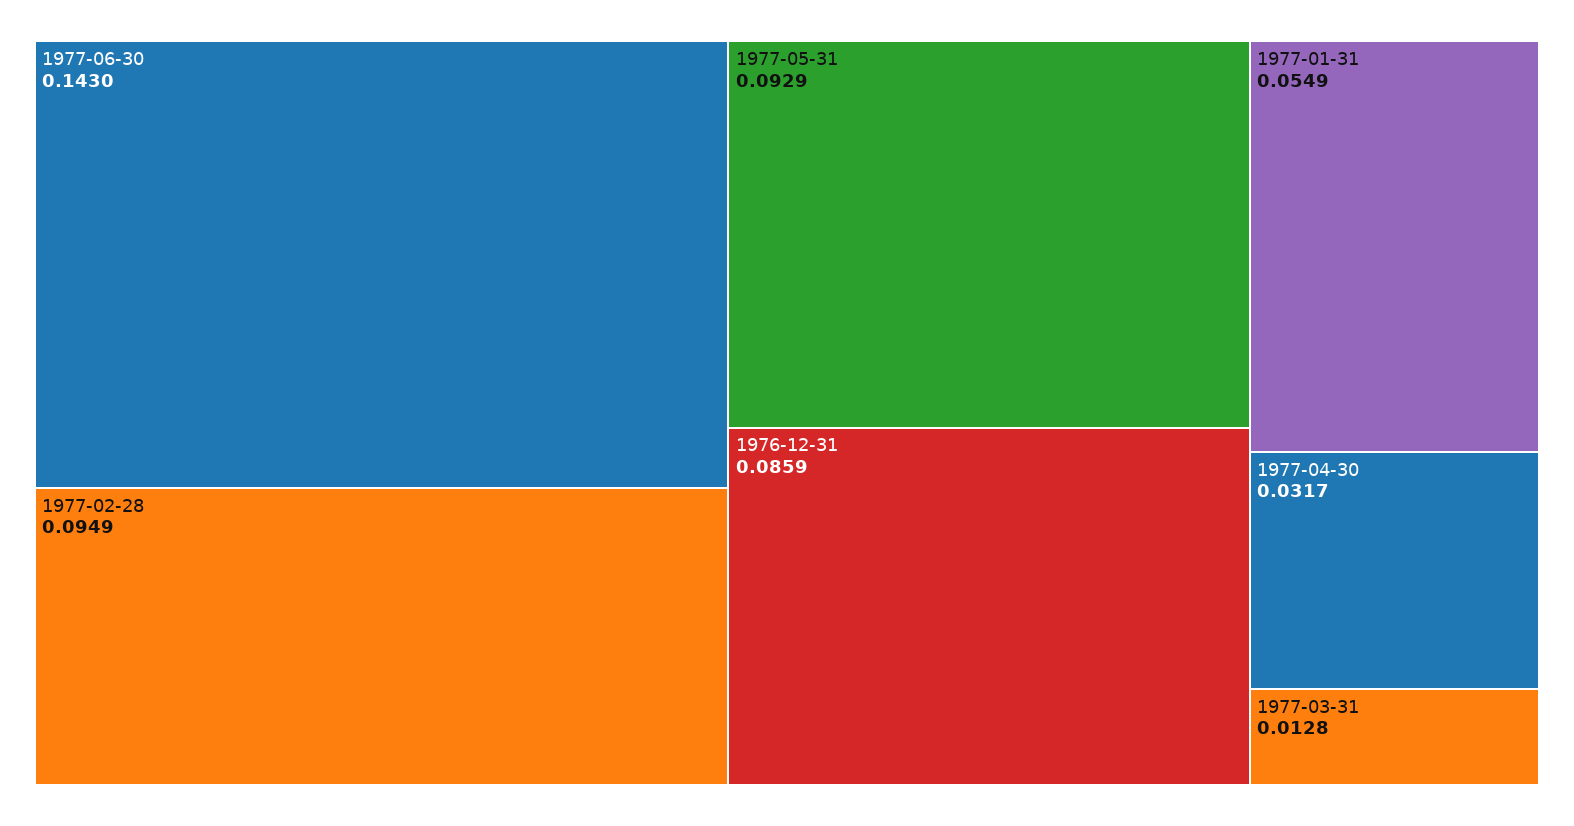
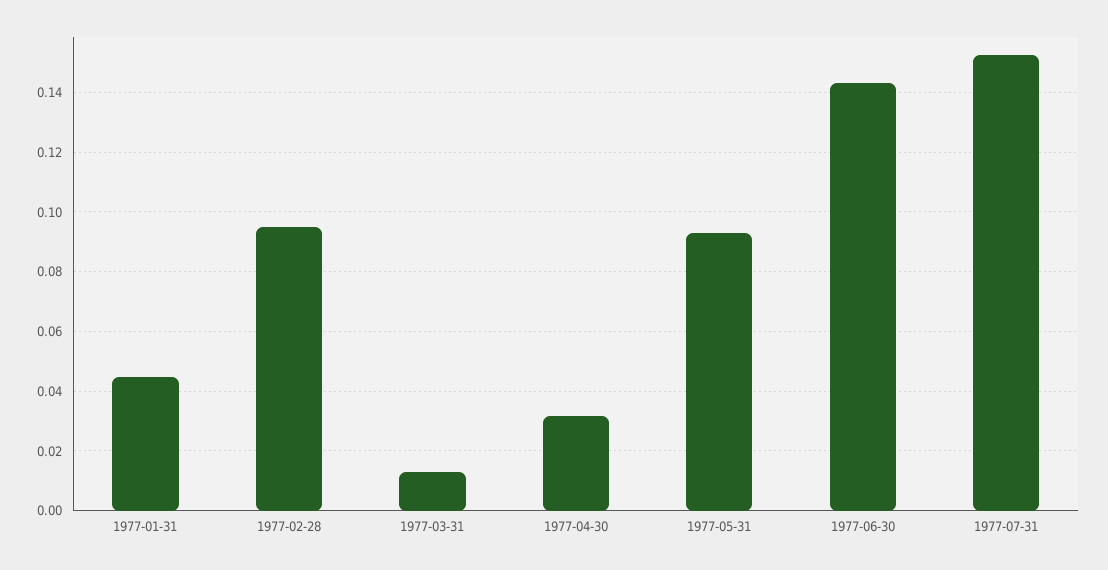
1976-12-31: 0.0859 -> none
1977-01-31: 0.0549 -> 0.045
1977-07-31: none -> 0.1525

